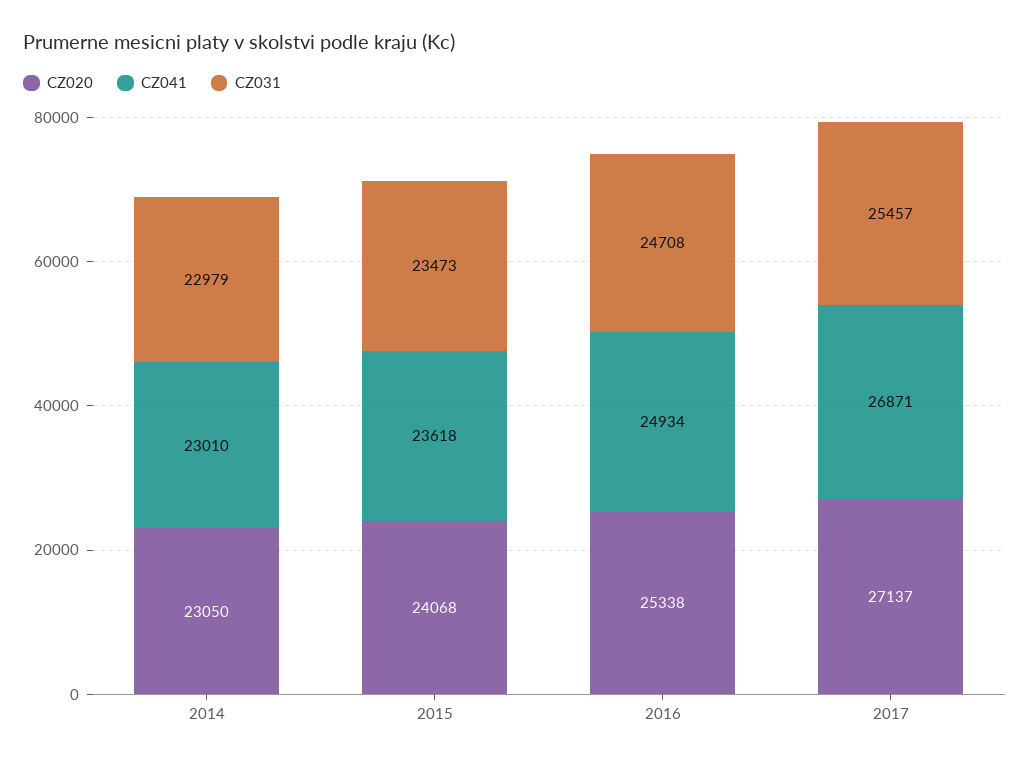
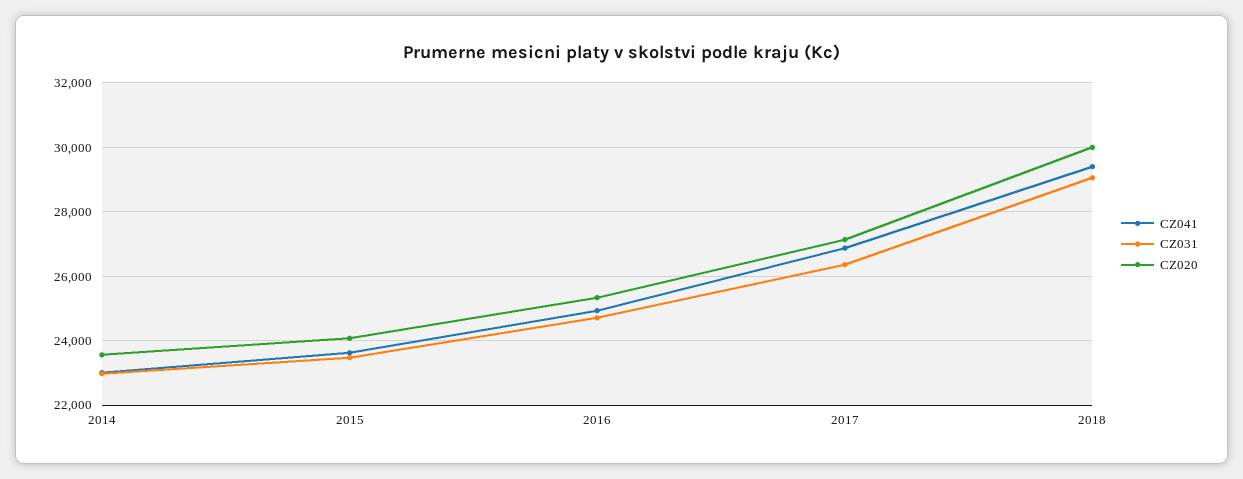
CZ020, 2014: 23050 -> 23600
CZ031, 2017: 25457 -> 26400
CZ041, 2018: none -> 29400
CZ031, 2018: none -> 29000
CZ020, 2018: none -> 30000

